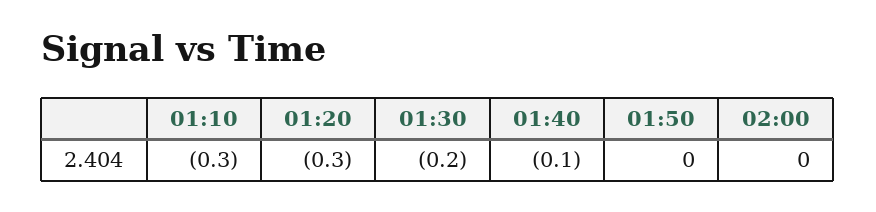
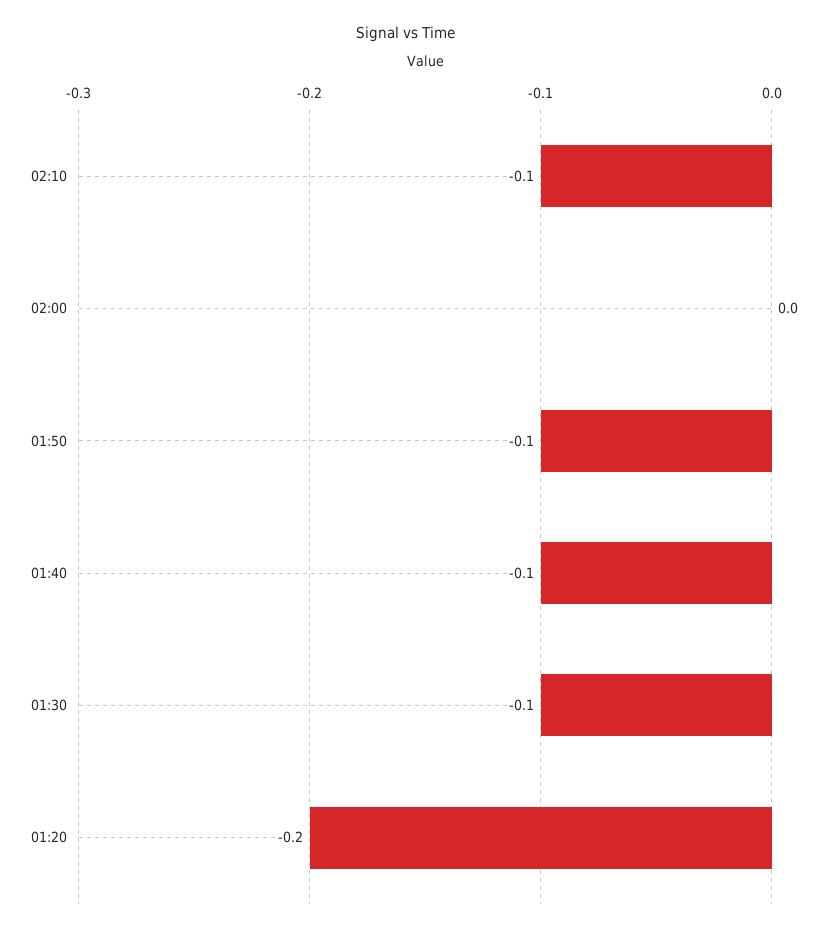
01:10: -0.3 -> none
01:20: -0.3 -> -0.2
01:30: -0.2 -> -0.1
01:50: 0 -> -0.1
02:10: none -> -0.1

